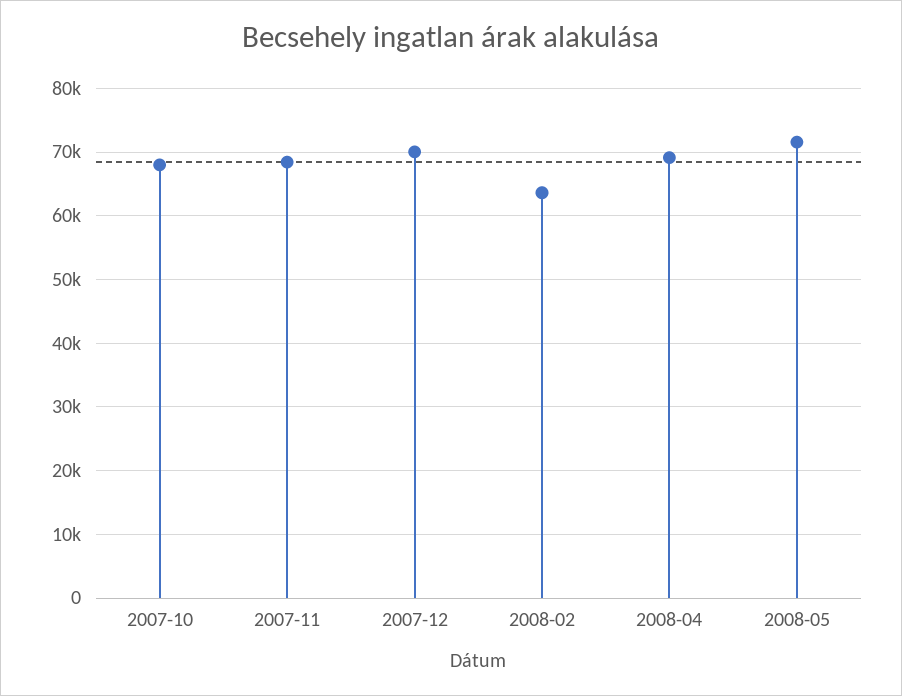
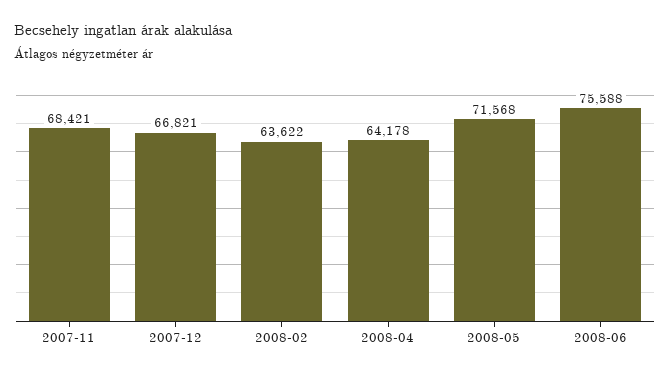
2007-10: 68000 -> none
2007-12: 70000 -> 66821
2008-04: 69000 -> 64178
2008-06: none -> 75588

